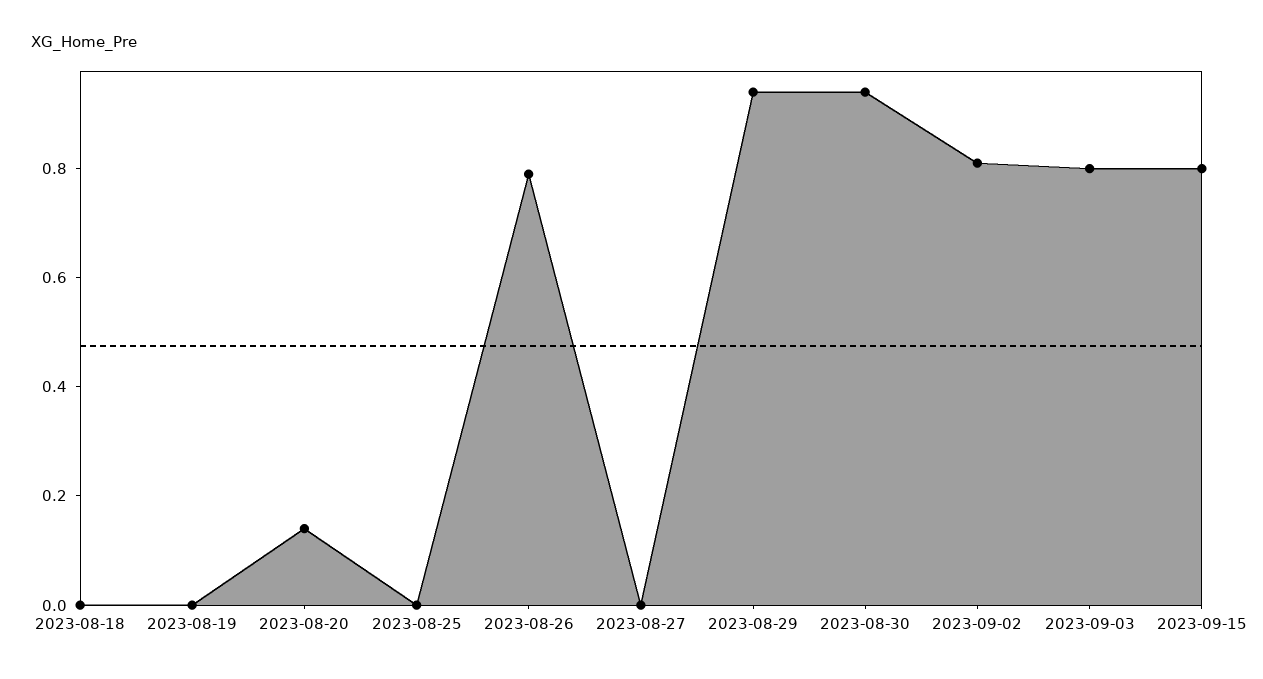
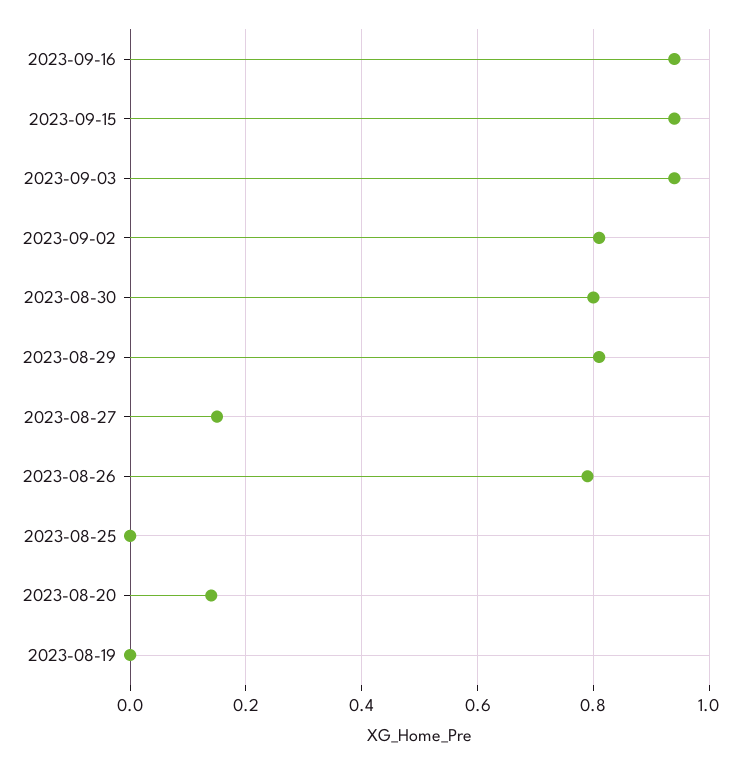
2023-08-18: 0 -> none
2023-08-27: 0 -> 0.15
2023-08-29: 0.95 -> 0.8
2023-08-30: 0.95 -> 0.8
2023-09-03: 0.8 -> 0.95
2023-09-15: 0.8 -> 0.95
2023-09-16: none -> 0.95

